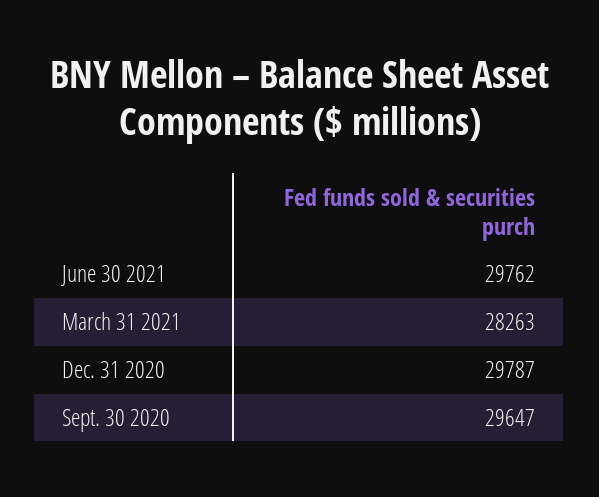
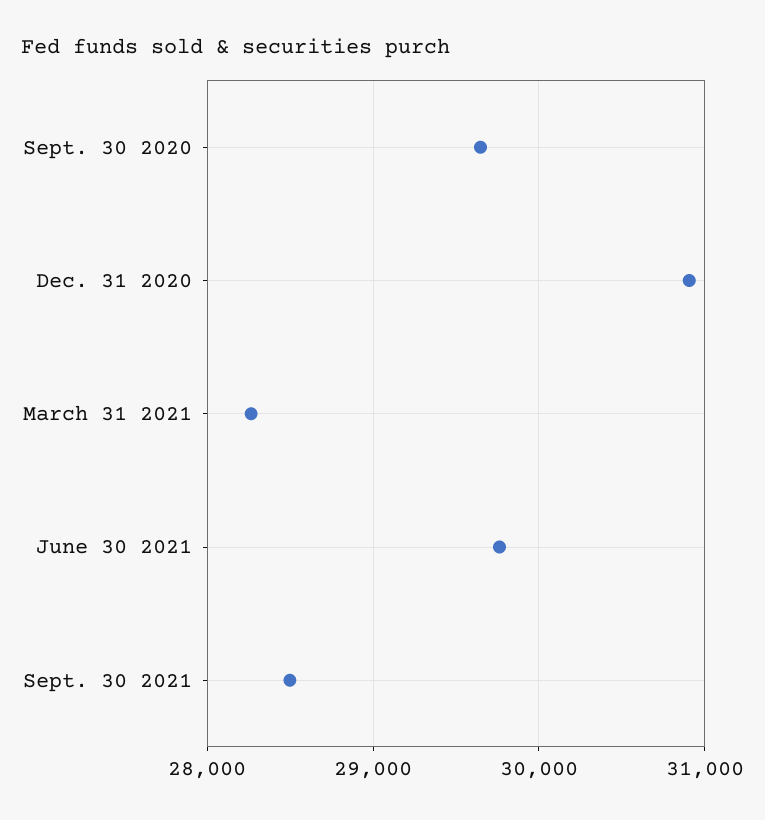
Dec. 31 2020: 29787 -> 30900
Sept. 30 2021: none -> 28500

